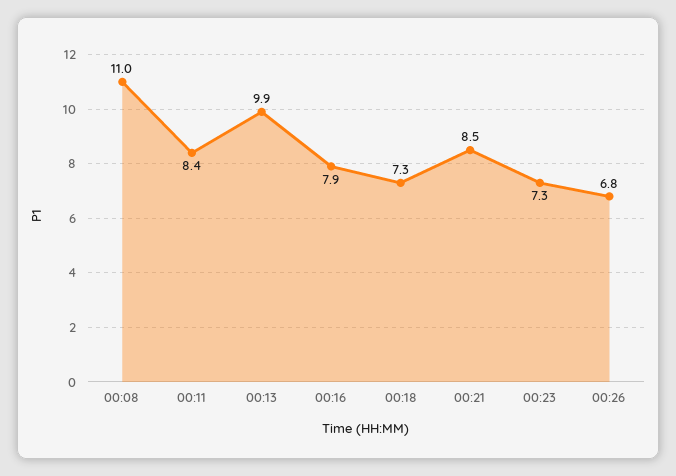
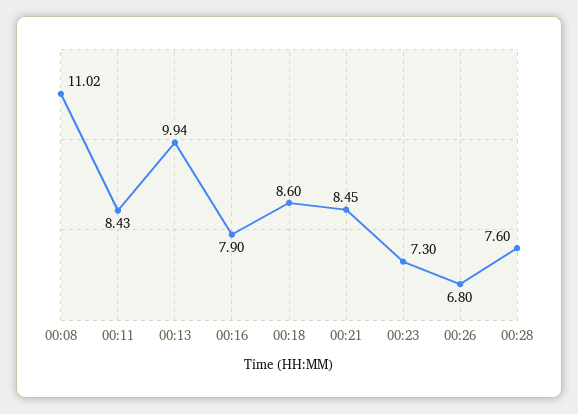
00:18: 7.3 -> 8.6
00:28: none -> 7.6

